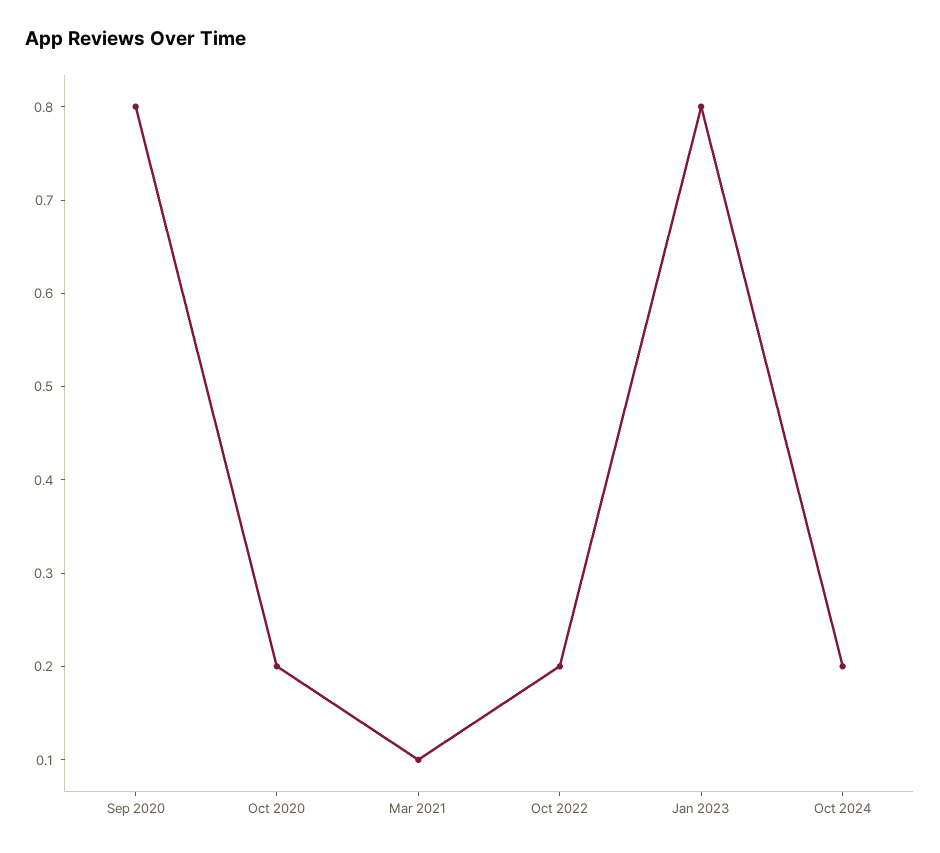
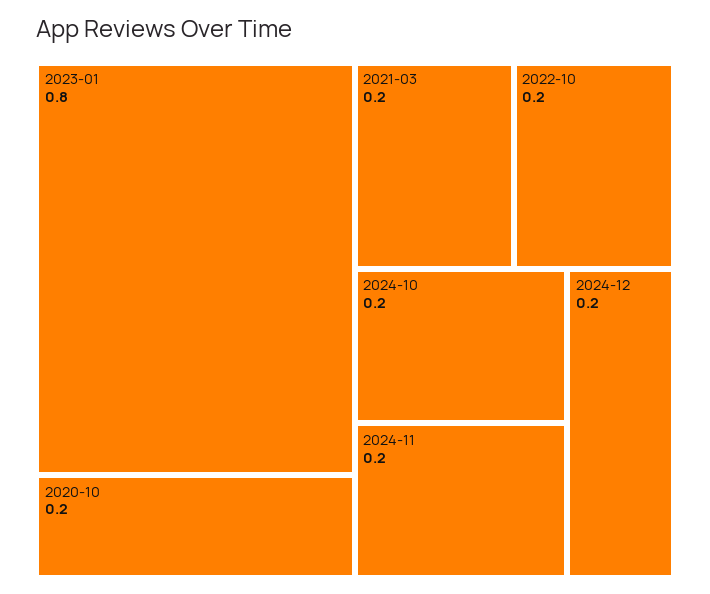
Sep 2020: 0.8 -> none
Mar 2021: 0.1 -> 0.2
2024-11: none -> 0.2
2024-12: none -> 0.2

